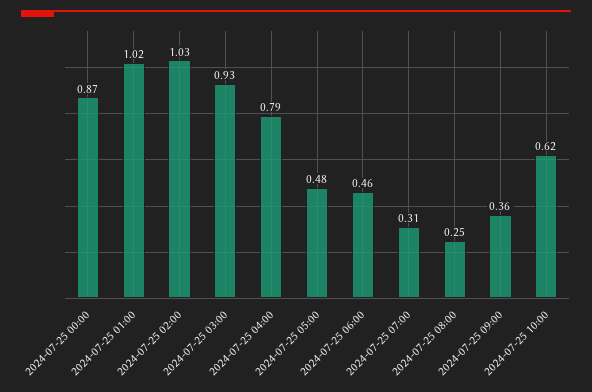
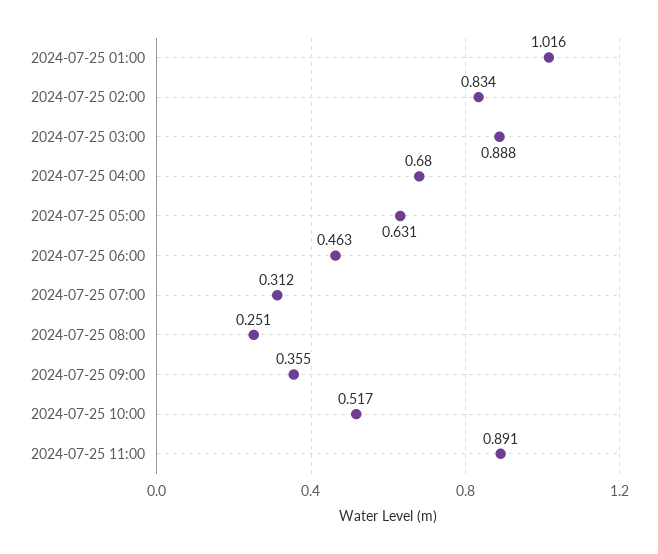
2024-07-25 00:00: 0.87 -> none
2024-07-25 02:00: 1.03 -> 0.834
2024-07-25 03:00: 0.93 -> 0.888
2024-07-25 04:00: 0.79 -> 0.68
2024-07-25 05:00: 0.48 -> 0.631
2024-07-25 10:00: 0.62 -> 0.517
2024-07-25 11:00: none -> 0.891

